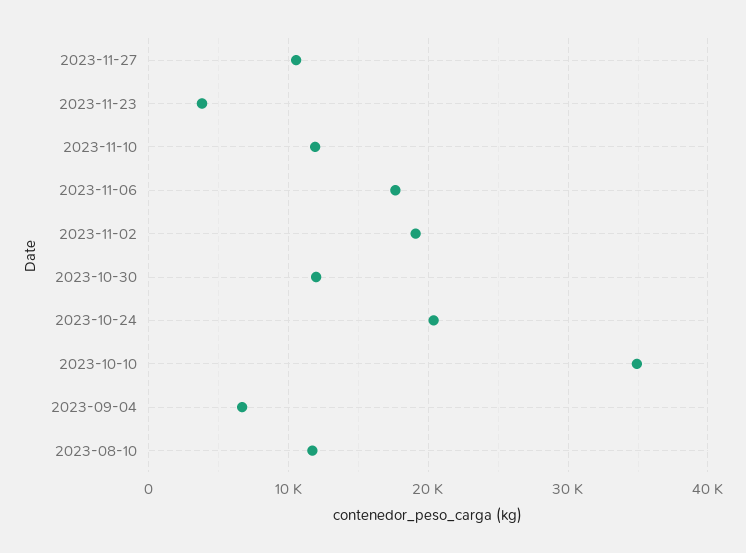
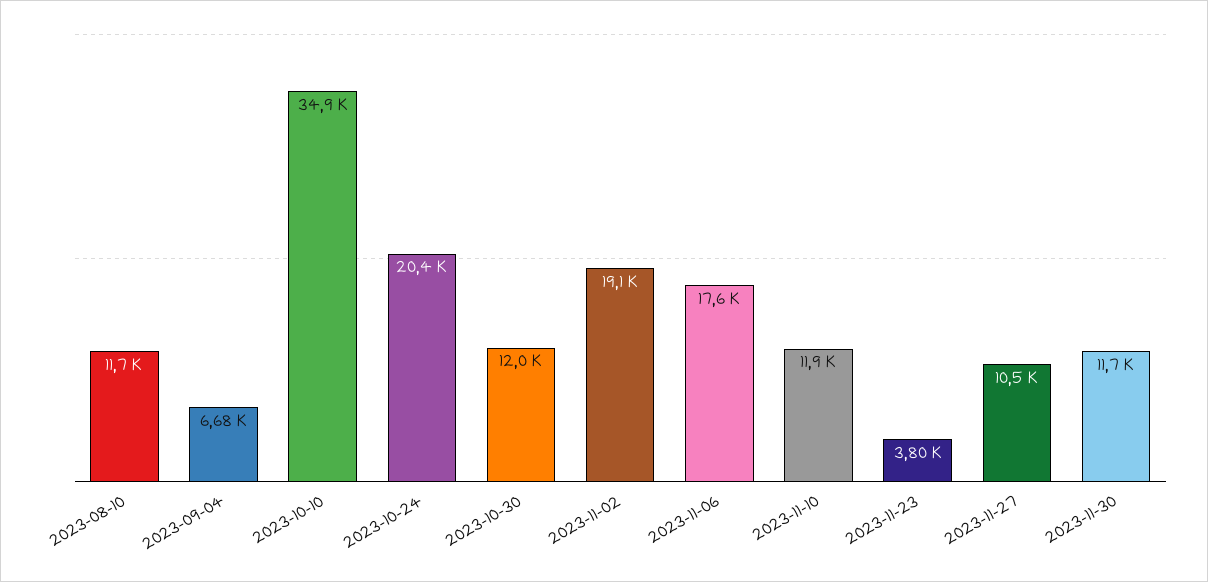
2023-11-30: none -> 11700

